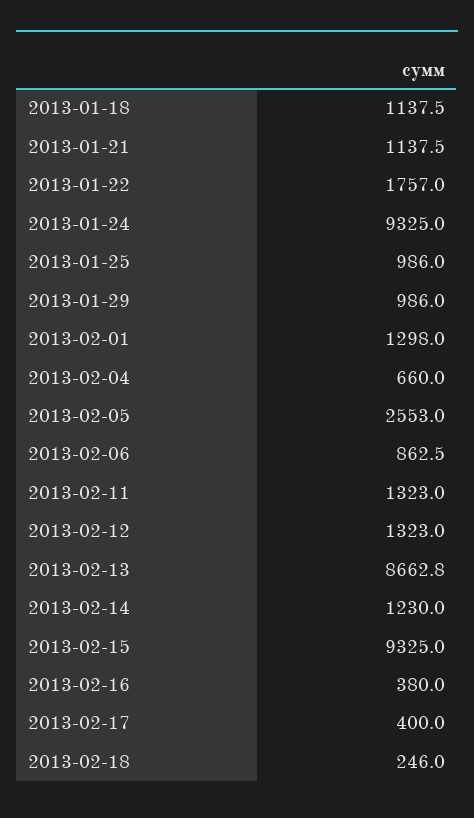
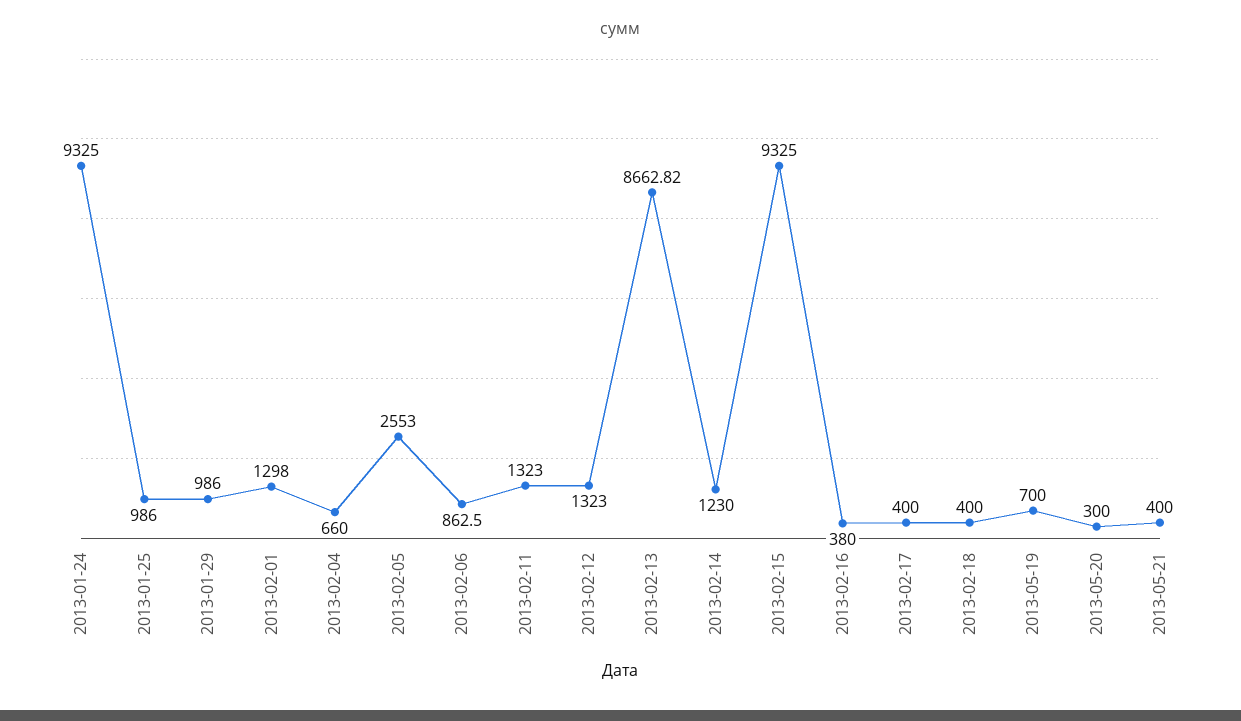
2013-01-18: 1137.5 -> none
2013-01-21: 1137.5 -> none
2013-01-22: 1757 -> none
2013-02-18: 246 -> 400
2013-05-19: none -> 700
2013-05-20: none -> 300
2013-05-21: none -> 400

